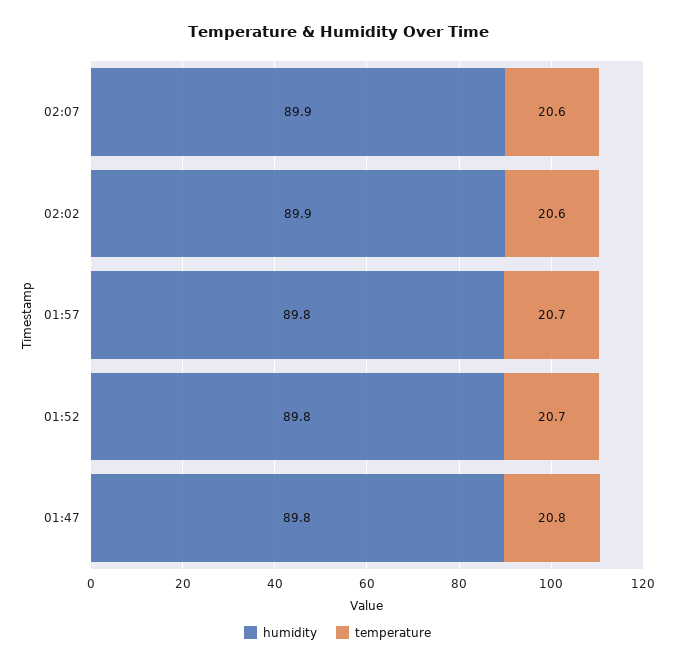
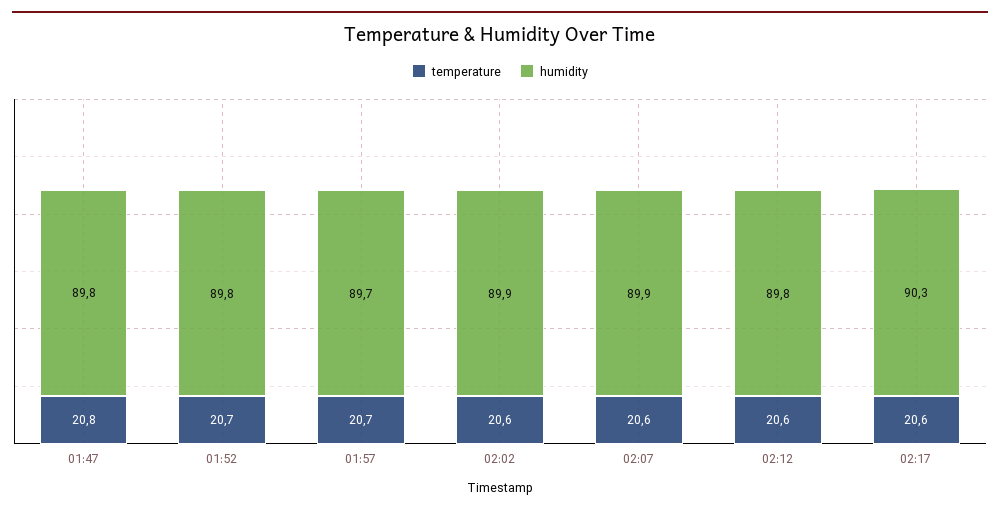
humidity, 01:57: 89.8 -> 89.7
temperature, 02:12: none -> 20.6
humidity, 02:12: none -> 89.8
temperature, 02:17: none -> 20.6
humidity, 02:17: none -> 90.3

